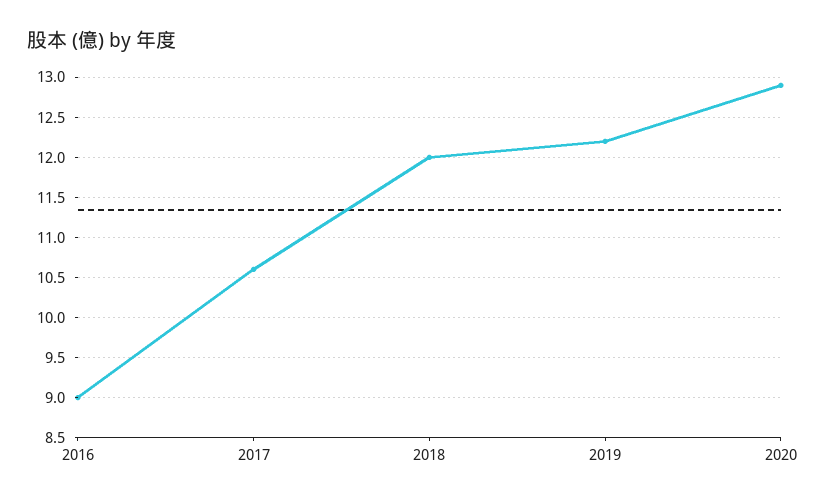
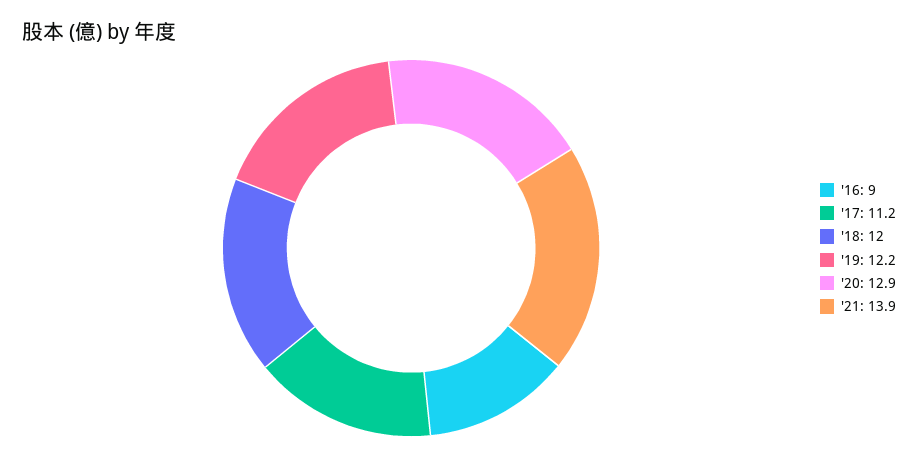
2017: 10.6 -> 11.2
'21: none -> 13.9

